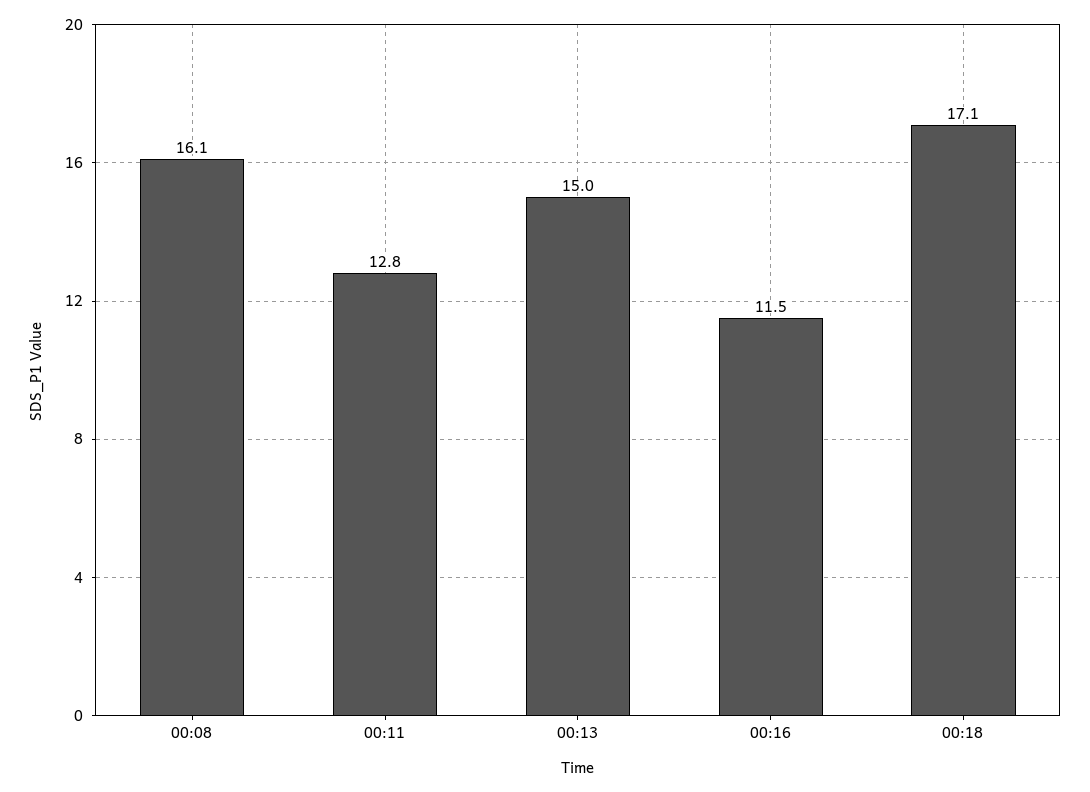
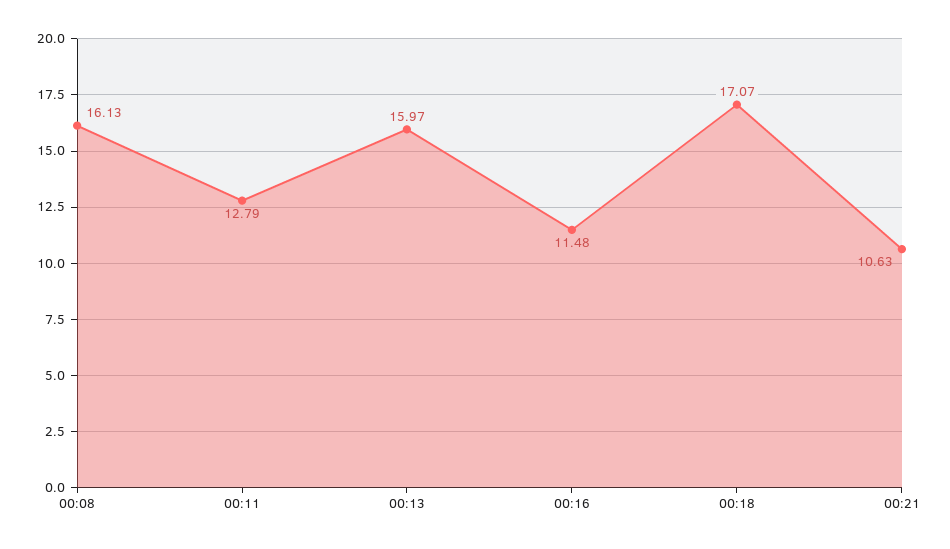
00:13: 15 -> 15.97
00:21: none -> 10.63

